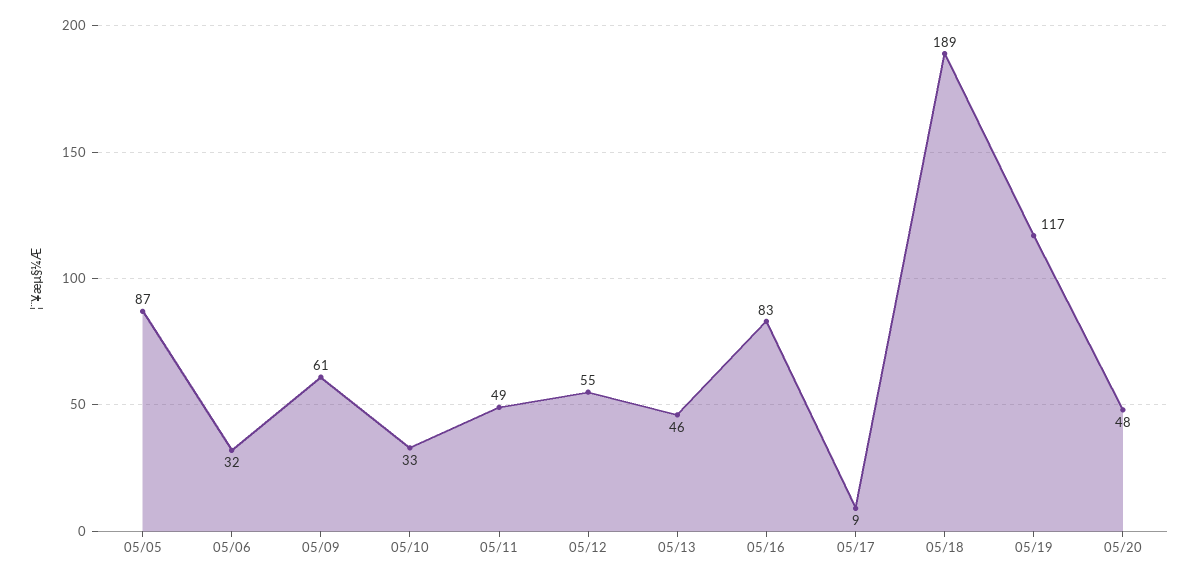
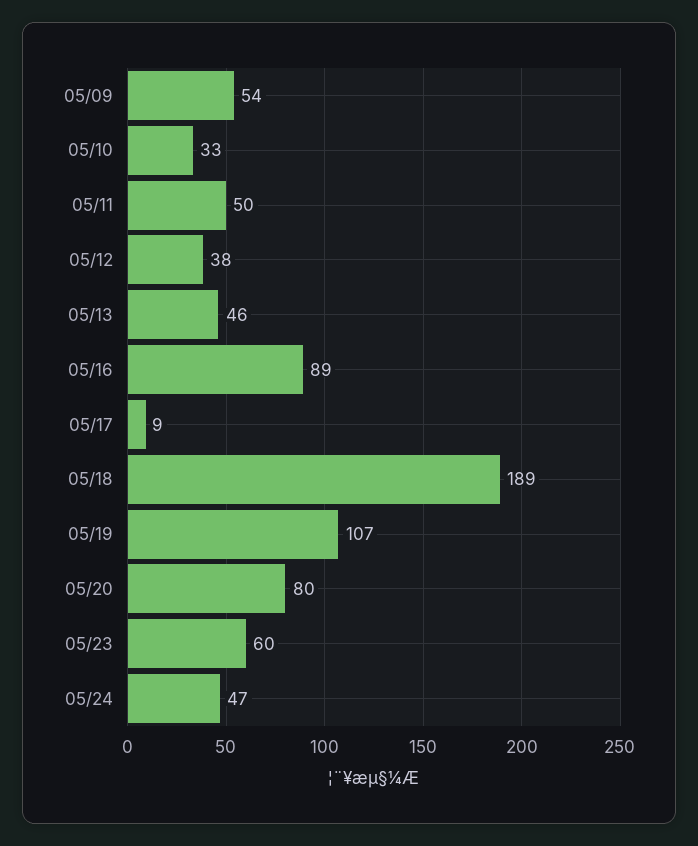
05/05: 87 -> none
05/06: 32 -> none
05/09: 61 -> 54
05/11: 49 -> 50
05/12: 55 -> 38
05/16: 83 -> 89
05/19: 117 -> 107
05/20: 48 -> 80
05/23: none -> 60
05/24: none -> 47

